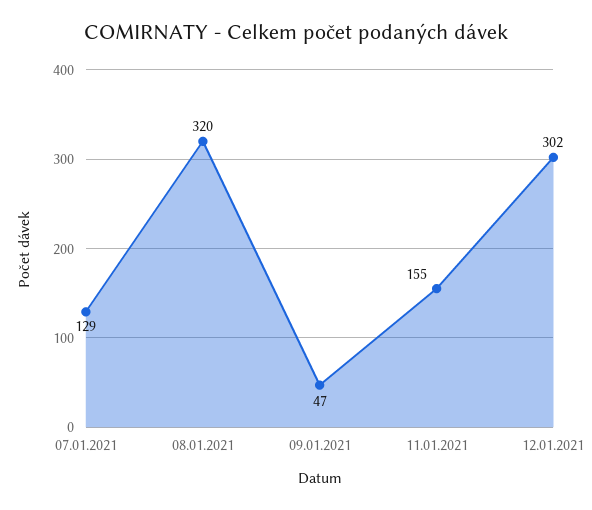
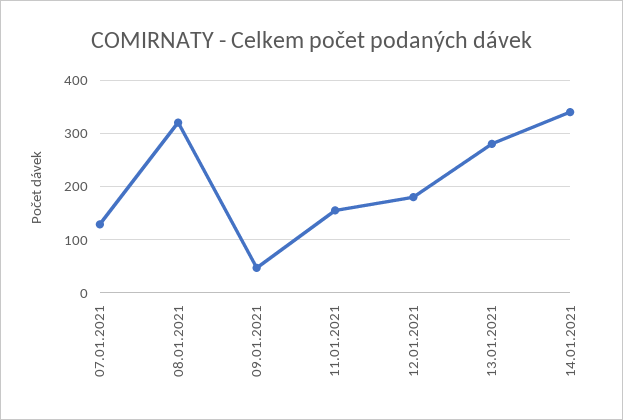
12.01.2021: 302 -> 180
13.01.2021: none -> 280
14.01.2021: none -> 340

